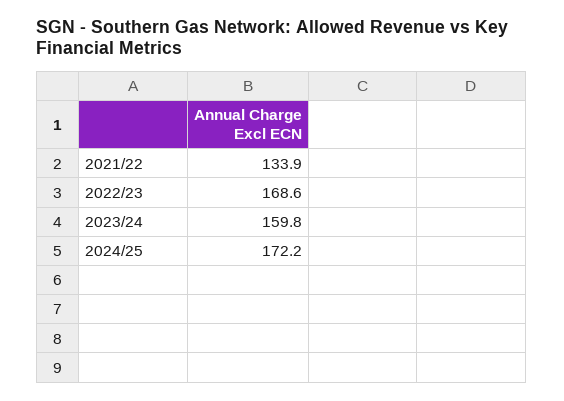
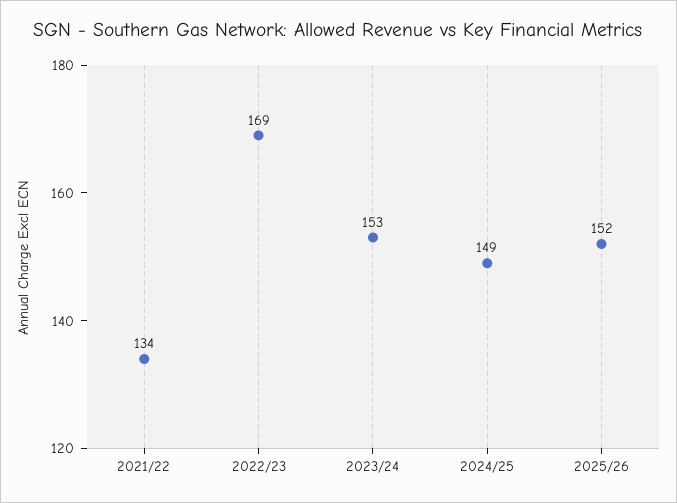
2023/24: 159.8 -> 153
2024/25: 172.2 -> 149
2025/26: none -> 152

